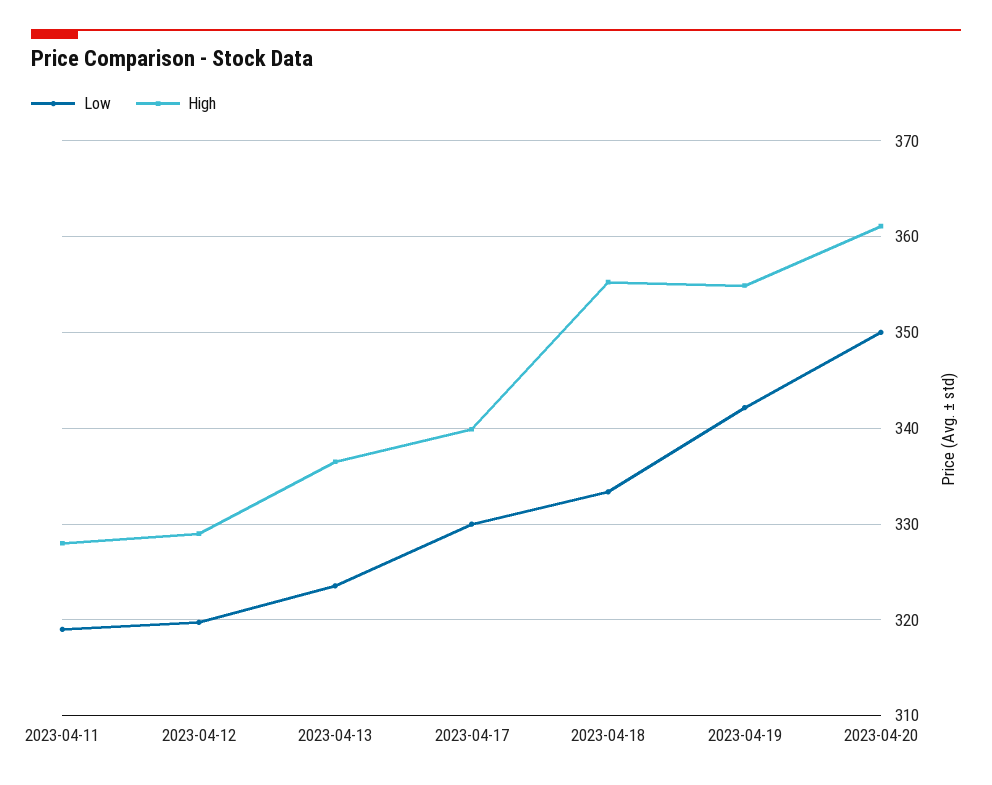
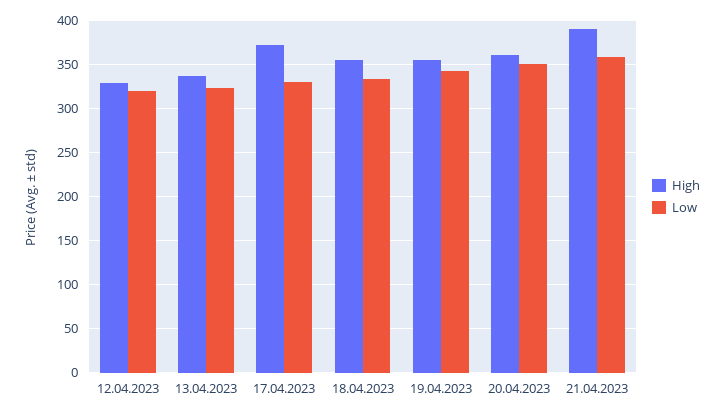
Low, 2023-04-11: 319 -> none
High, 2023-04-11: 328 -> none
High, 2023-04-17: 340 -> 370
High, 21.04.2023: none -> 390
Low, 21.04.2023: none -> 360

